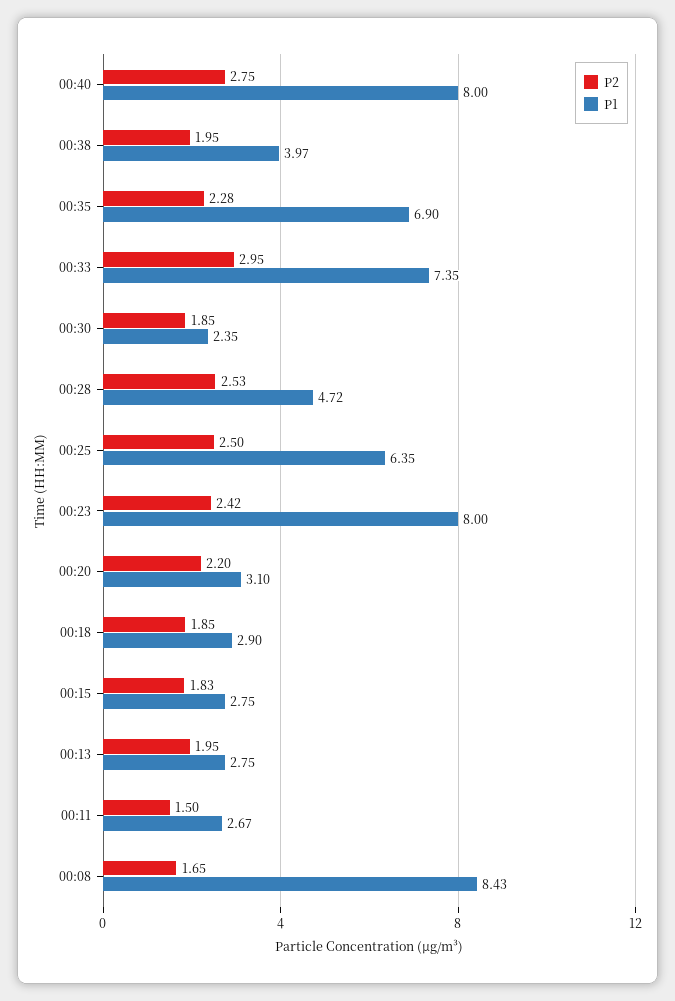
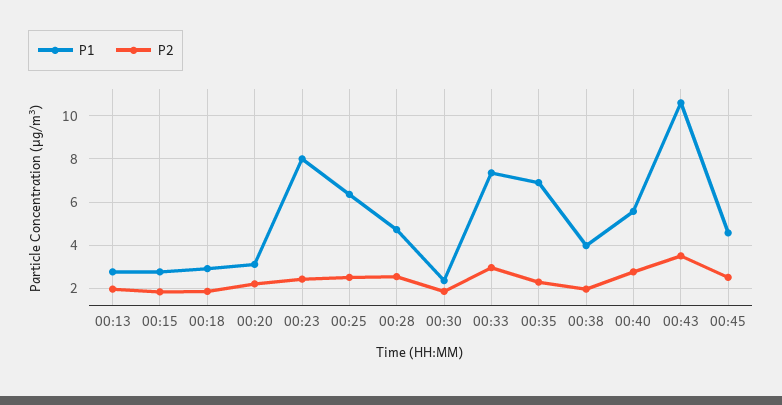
P1, 00:40: 8 -> 5.5
P2, 00:11: 1.5 -> none
P1, 00:11: 2.67 -> none
P2, 00:08: 1.65 -> none
P1, 00:08: 8.43 -> none
P1, 00:43: none -> 10.5
P2, 00:43: none -> 3.5
P1, 00:45: none -> 4.5
P2, 00:45: none -> 2.5

